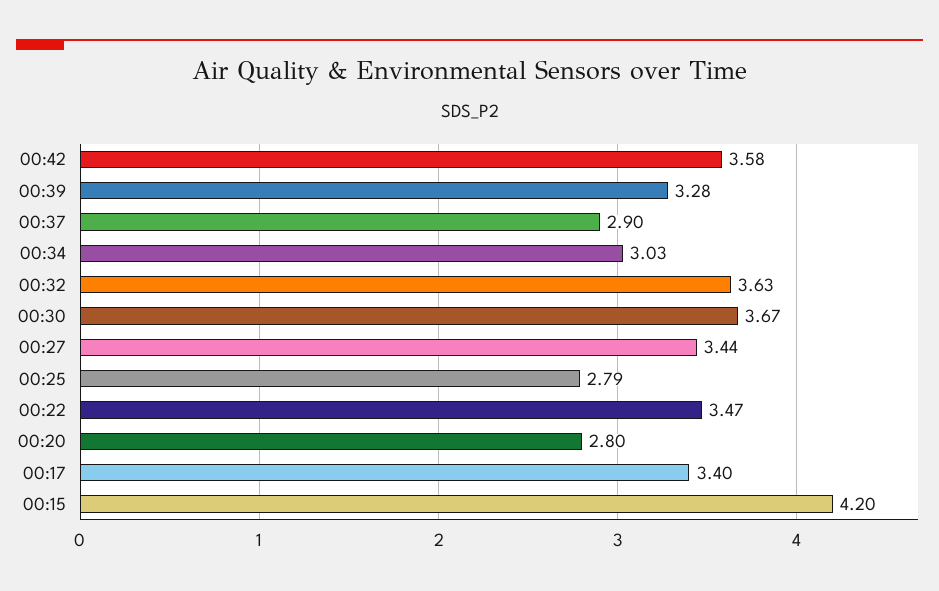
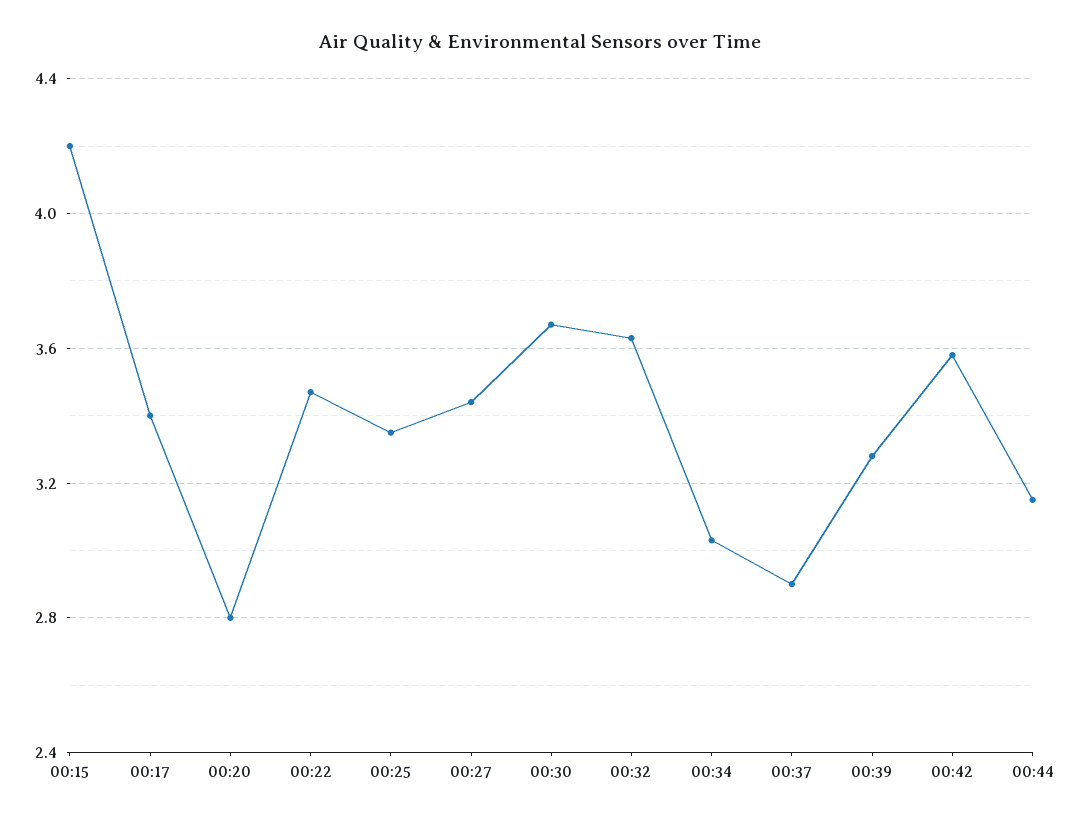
00:25: 2.79 -> 3.35
00:44: none -> 3.15

